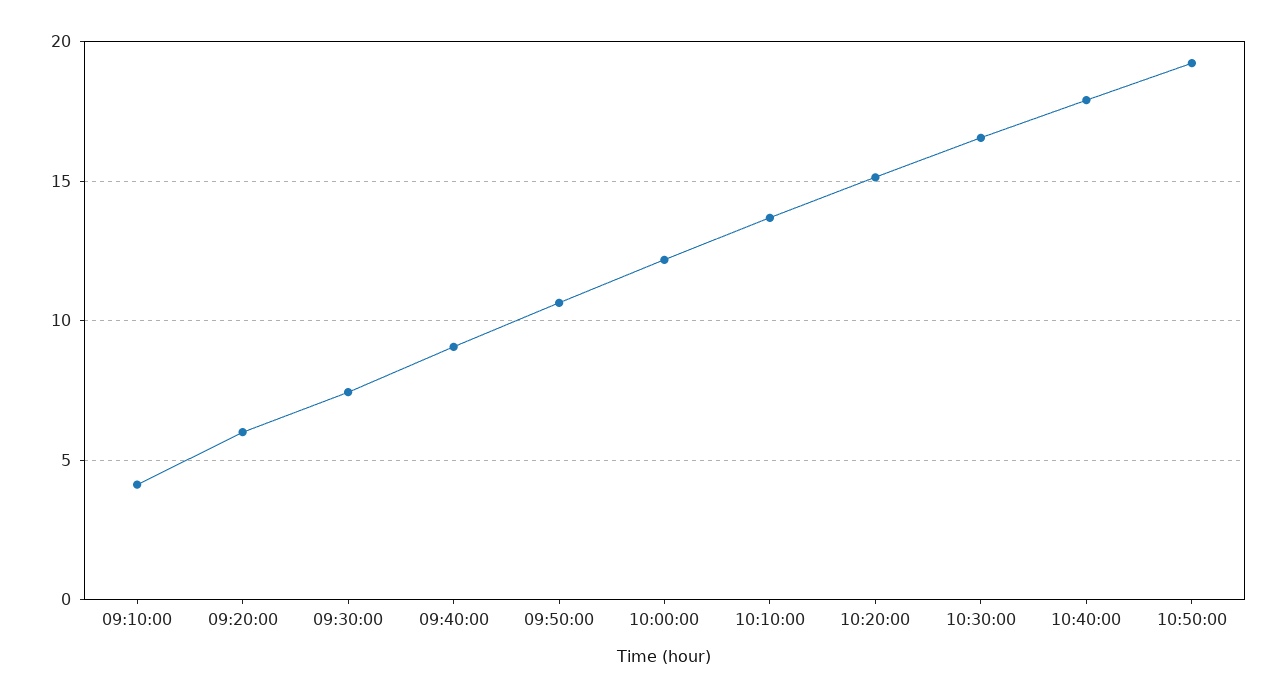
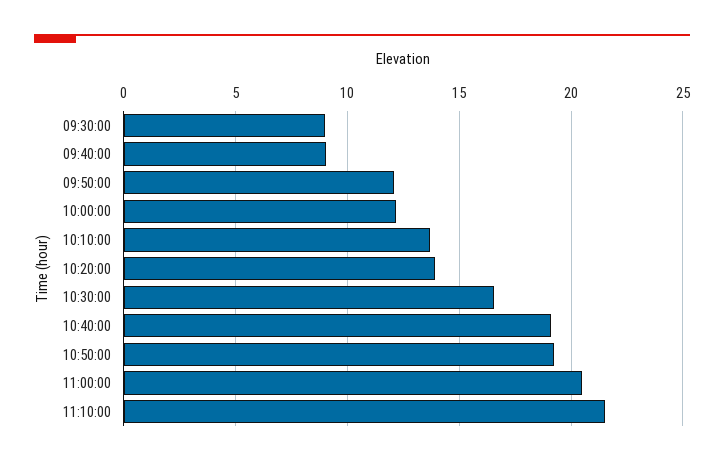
09:10:00: 4 -> none
09:20:00: 6 -> none
09:30:00: 7.5 -> 9
09:50:00: 10.5 -> 12
10:20:00: 15 -> 14
10:40:00: 18 -> 19
11:00:00: none -> 20.5
11:10:00: none -> 21.5

